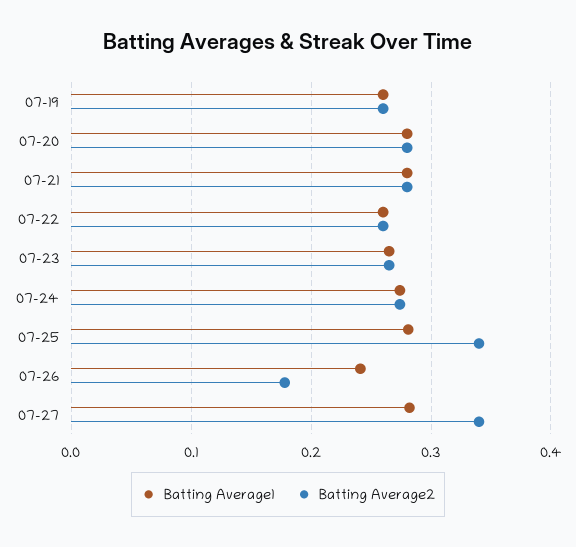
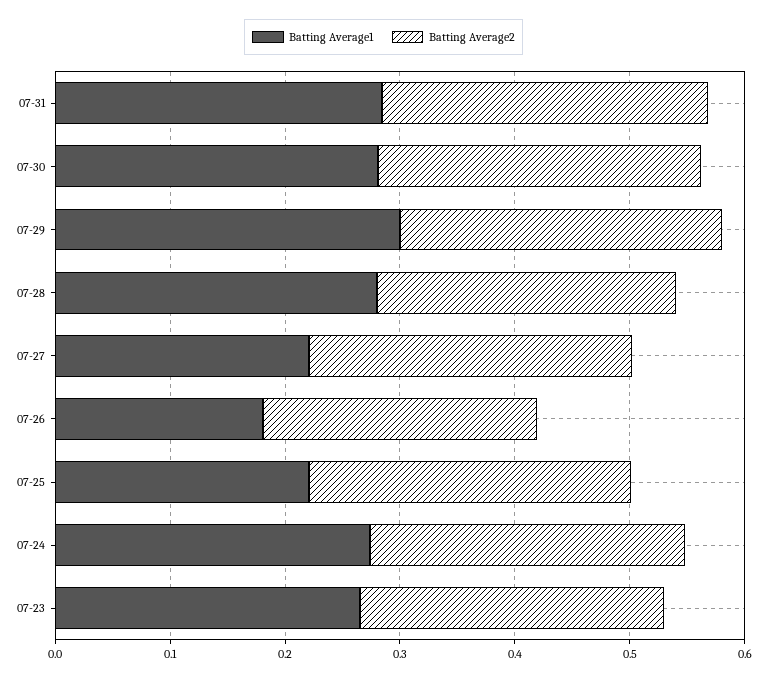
Batting Average1, 07-19: 0.26 -> none
Batting Average2, 07-19: 0.26 -> none
Batting Average1, 07-20: 0.28 -> none
Batting Average2, 07-20: 0.28 -> none
Batting Average1, 07-21: 0.28 -> none
Batting Average2, 07-21: 0.28 -> none
Batting Average1, 07-22: 0.26 -> none
Batting Average2, 07-22: 0.26 -> none
Batting Average1, 07-25: 0.28 -> 0.22
Batting Average2, 07-25: 0.34 -> 0.28
Batting Average1, 07-26: 0.24 -> 0.18
Batting Average2, 07-26: 0.18 -> 0.24
Batting Average1, 07-27: 0.28 -> 0.22
Batting Average2, 07-27: 0.34 -> 0.28
Batting Average1, 07-31: none -> 0.28
Batting Average2, 07-31: none -> 0.28
Batting Average1, 07-30: none -> 0.28
Batting Average2, 07-30: none -> 0.28
Batting Average1, 07-29: none -> 0.3
Batting Average2, 07-29: none -> 0.28
Batting Average1, 07-28: none -> 0.28
Batting Average2, 07-28: none -> 0.26

